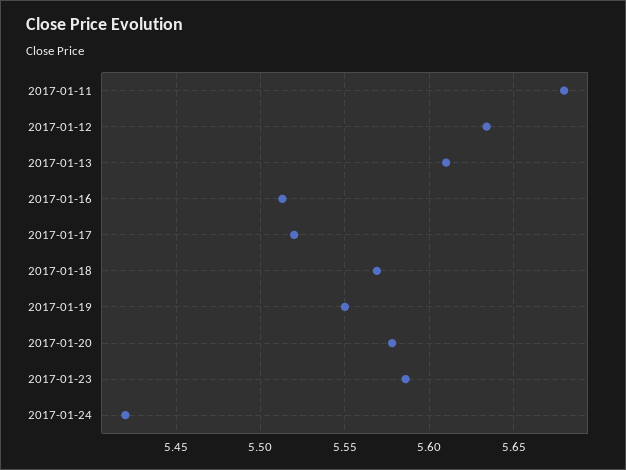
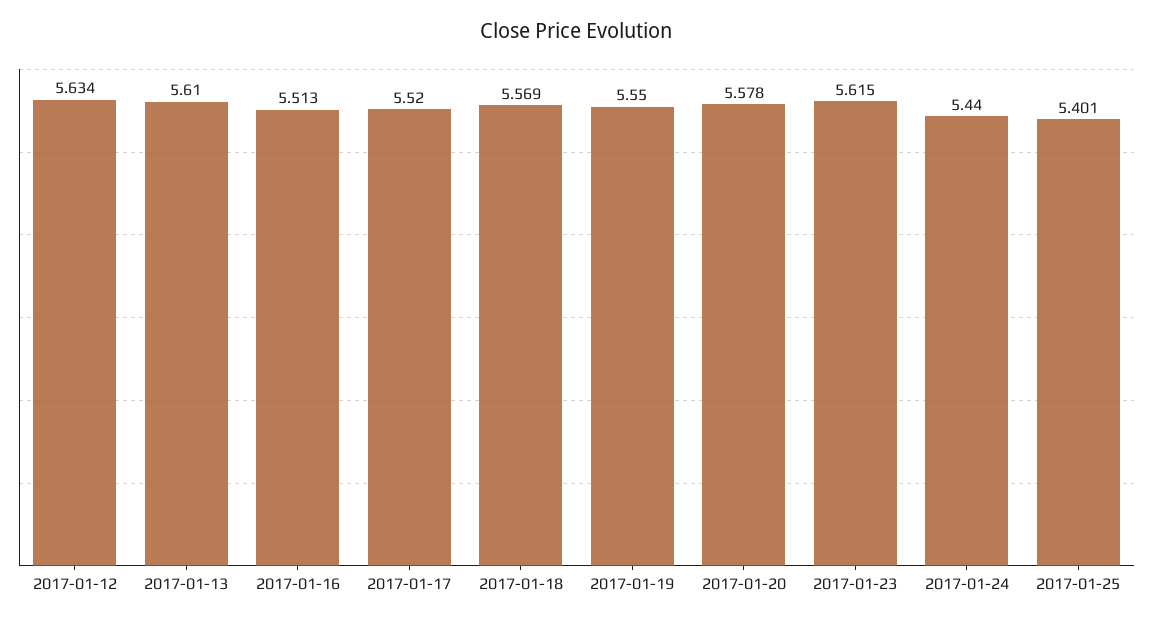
2017-01-11: 5.68 -> none
2017-01-23: 5.585 -> 5.615
2017-01-24: 5.42 -> 5.44
2017-01-25: none -> 5.401

